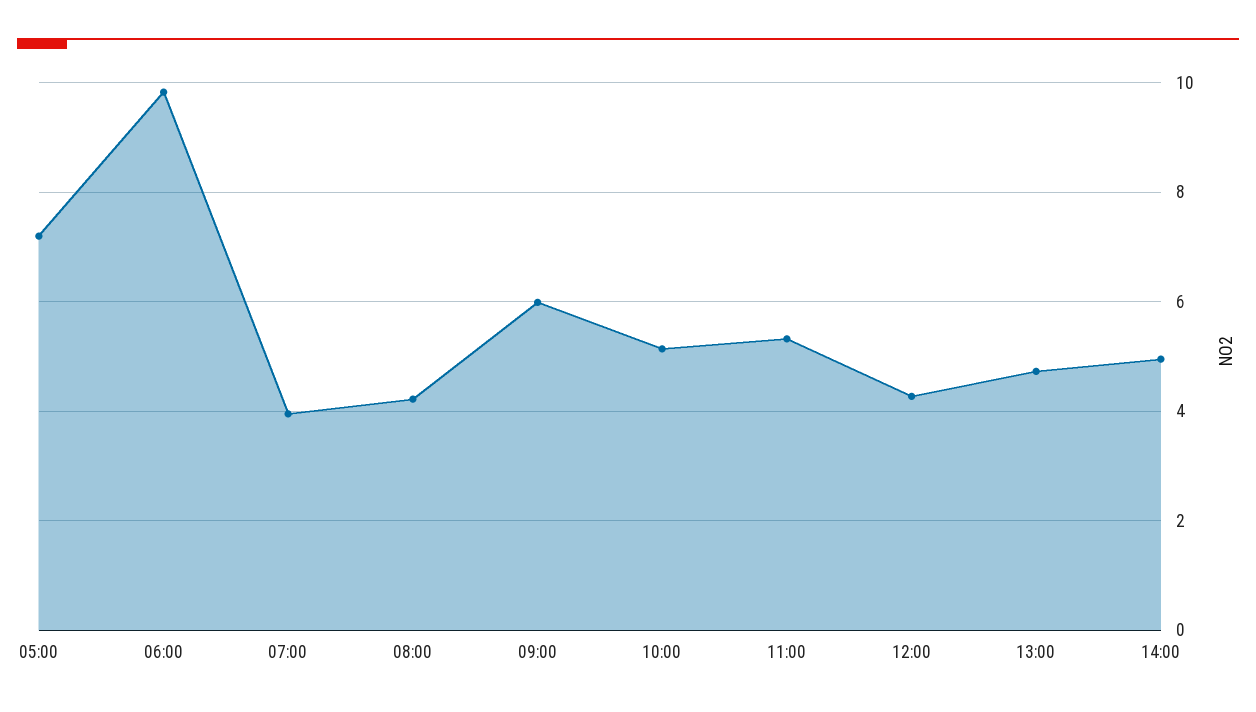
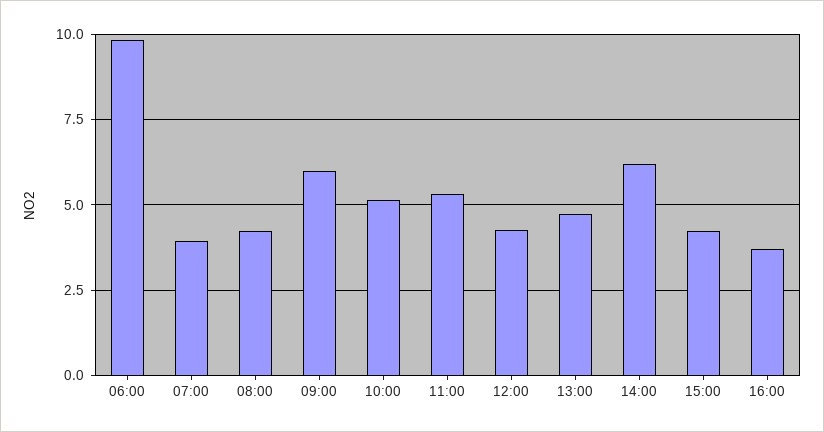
05:00: 7.2 -> none
14:00: 5 -> 6.25
15:00: none -> 4.25
16:00: none -> 3.75

